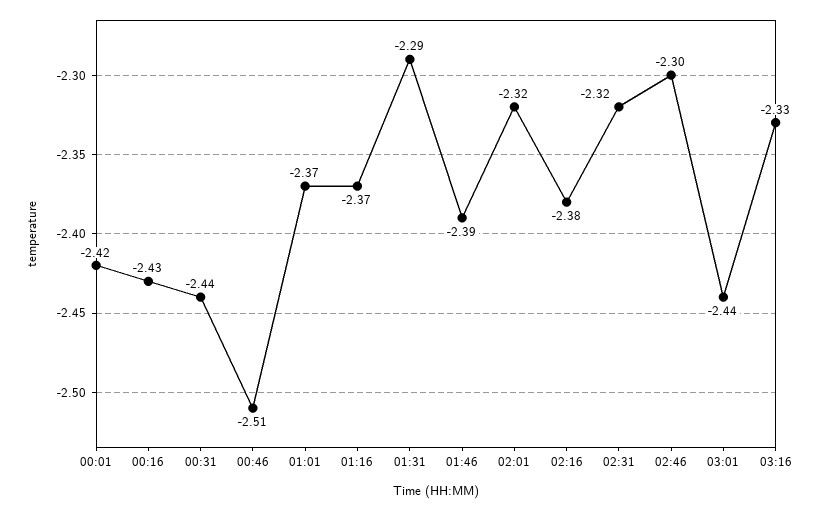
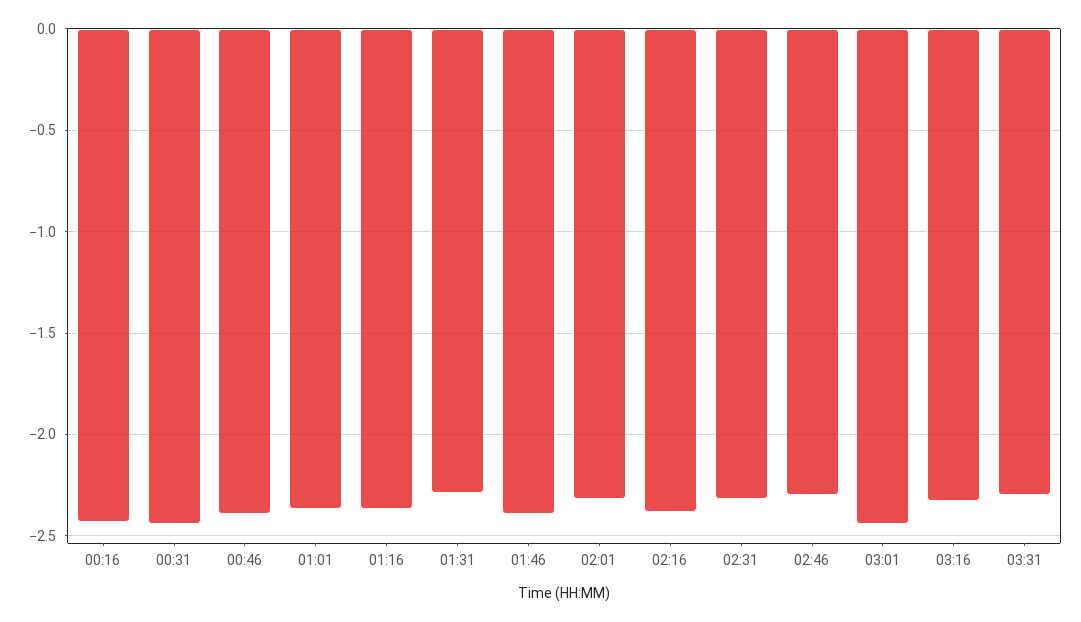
00:01: -2.42 -> none
00:46: -2.51 -> -2.4
03:31: none -> -2.3

